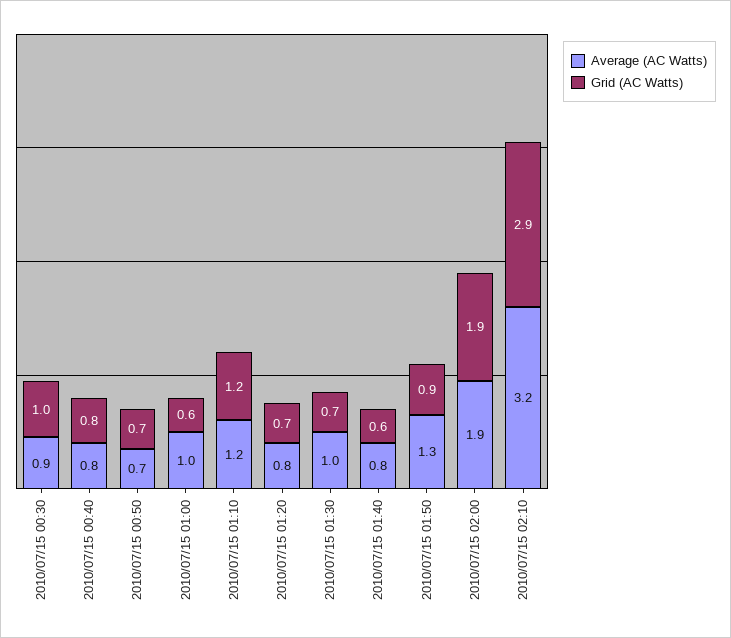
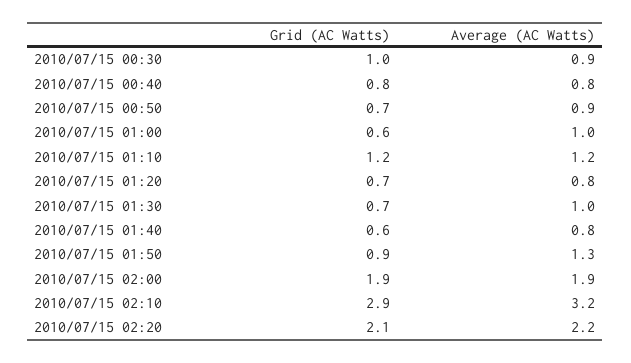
Average (AC Watts), 2010/07/15 00:50: 0.7 -> 0.9
Grid (AC Watts), 2010/07/15 02:20: none -> 2.1
Average (AC Watts), 2010/07/15 02:20: none -> 2.2

